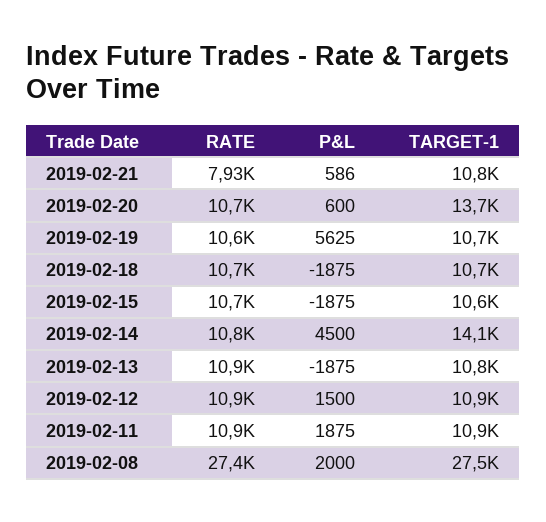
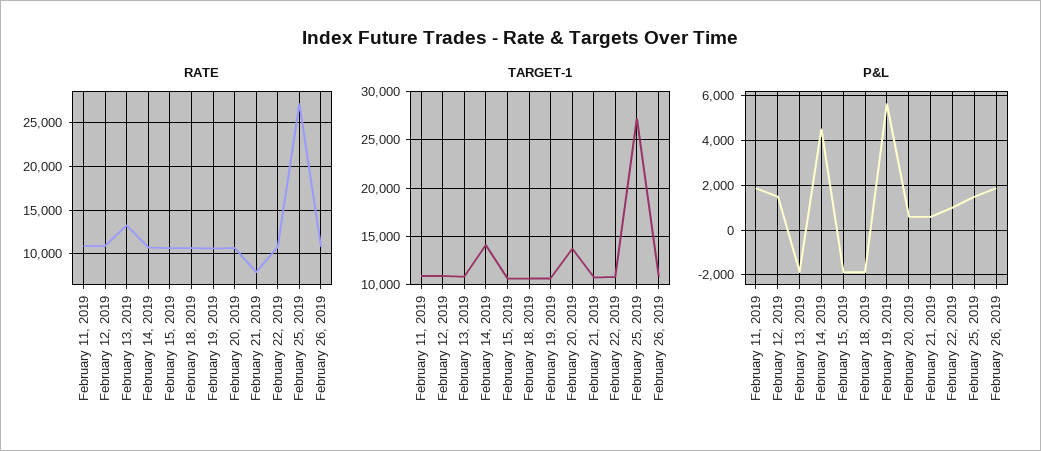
RATE, 2019-02-13: 10900 -> 13000
RATE, 2019-02-08: 27400 -> none
P&L, 2019-02-08: 2000 -> none
TARGET-1, 2019-02-08: 27500 -> none
RATE, February 22, 2019: none -> 11000
RATE, February 25, 2019: none -> 27000
RATE, February 26, 2019: none -> 11000
TARGET-1, February 22, 2019: none -> 11000
TARGET-1, February 25, 2019: none -> 27000
TARGET-1, February 26, 2019: none -> 11000
P&L, February 22, 2019: none -> 1000
P&L, February 25, 2019: none -> 1500
P&L, February 26, 2019: none -> 2000

